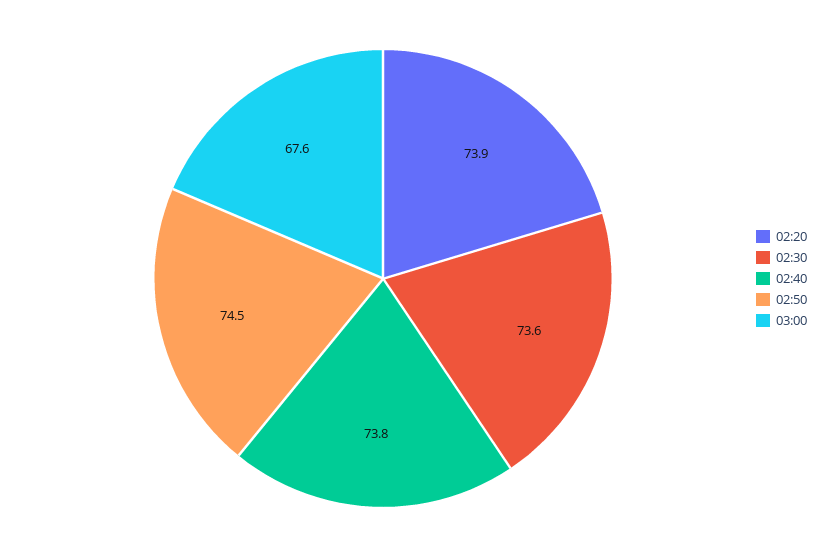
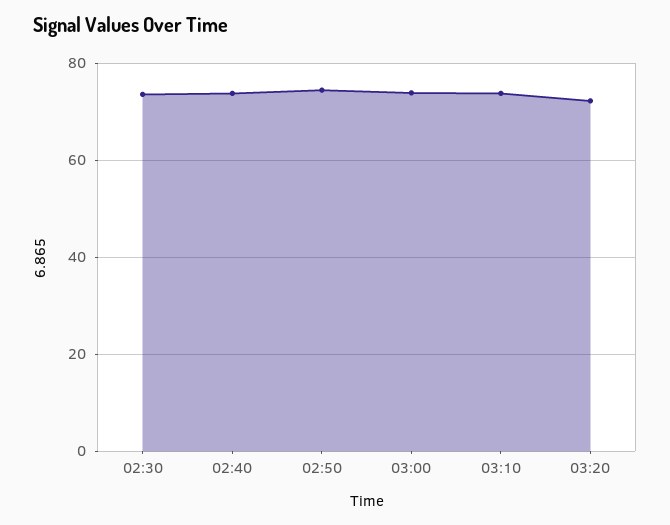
02:20: 73.9 -> none
03:00: 67.6 -> 74
03:10: none -> 74
03:20: none -> 72

